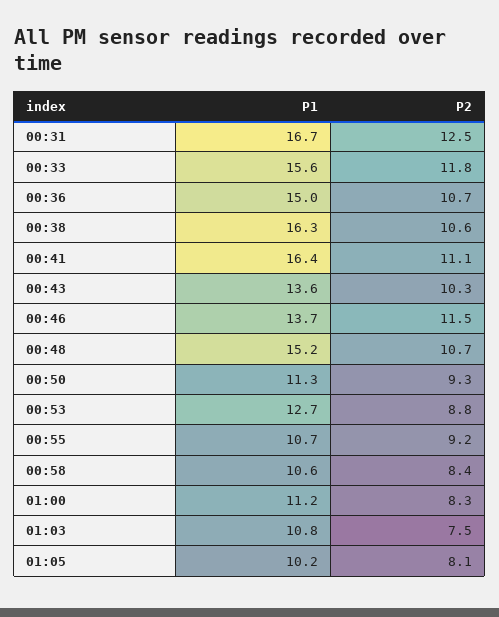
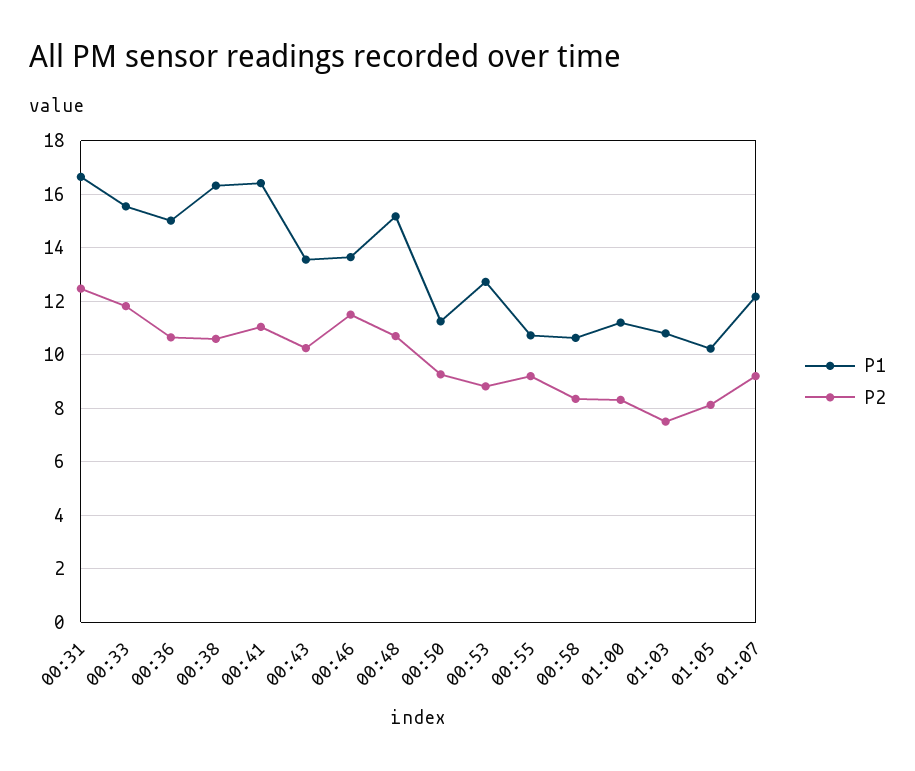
P1, 01:07: none -> 12.25
P2, 01:07: none -> 9.25

